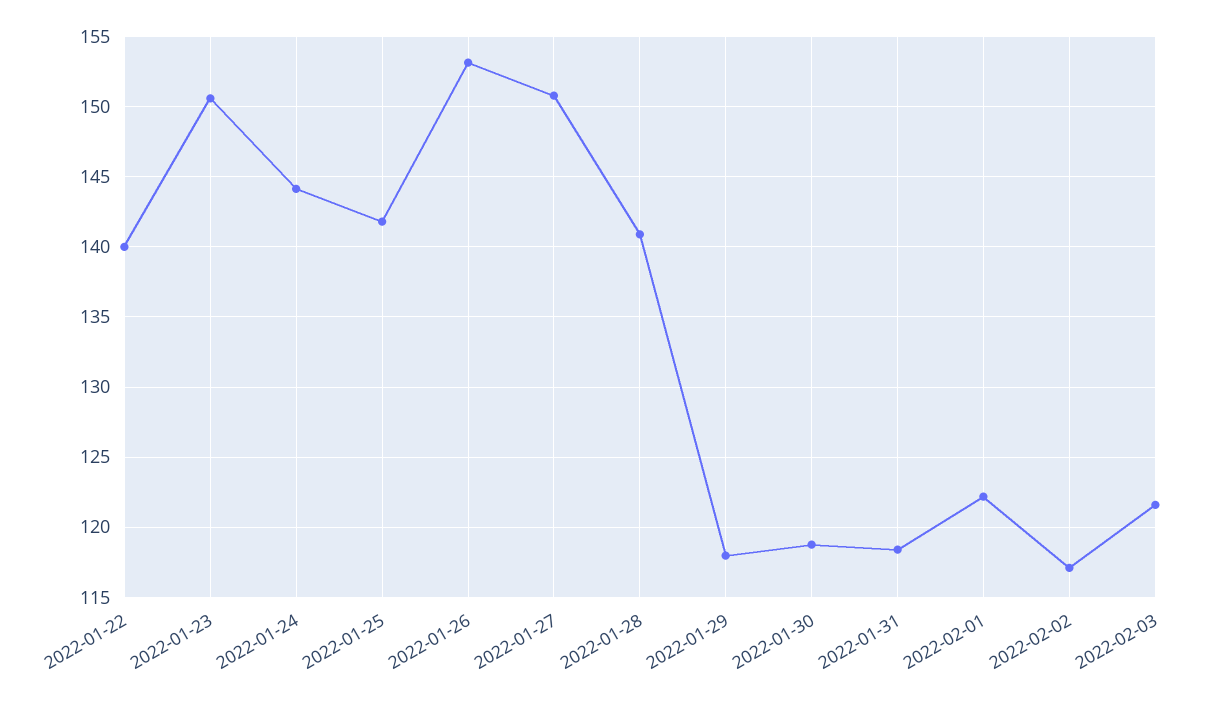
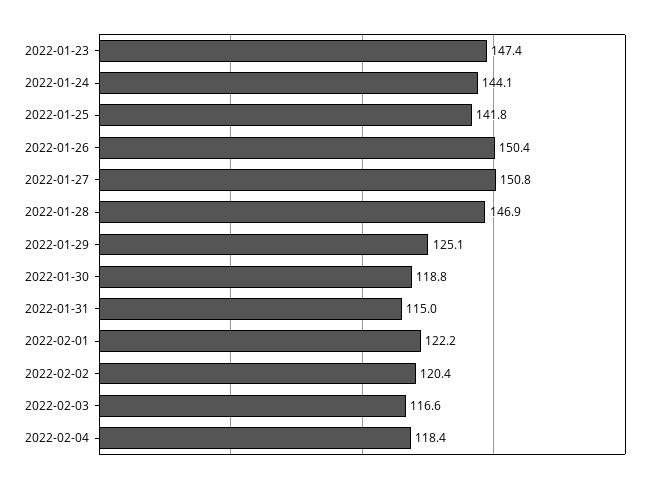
2022-01-22: 140 -> none
2022-01-23: 150.5 -> 147.4
2022-01-26: 153 -> 150.4
2022-01-28: 141 -> 146.9
2022-01-29: 118 -> 125.1
2022-01-31: 118.5 -> 115
2022-02-02: 117 -> 120.4
2022-02-03: 121.5 -> 116.6
2022-02-04: none -> 118.4

